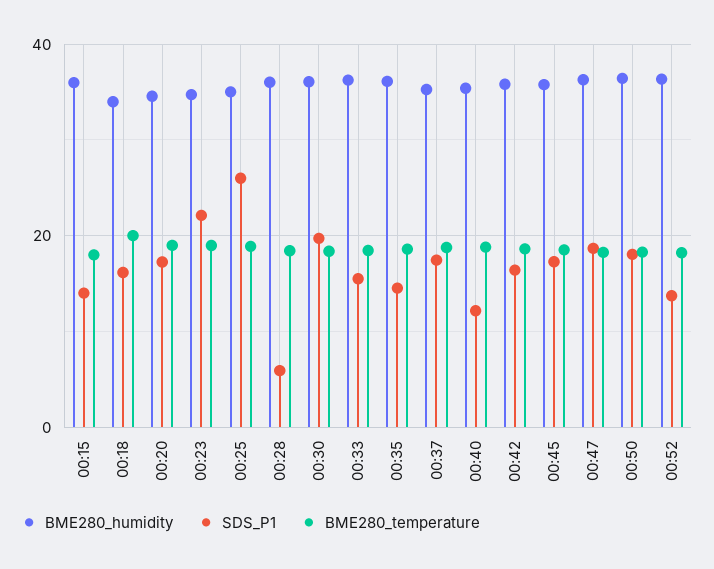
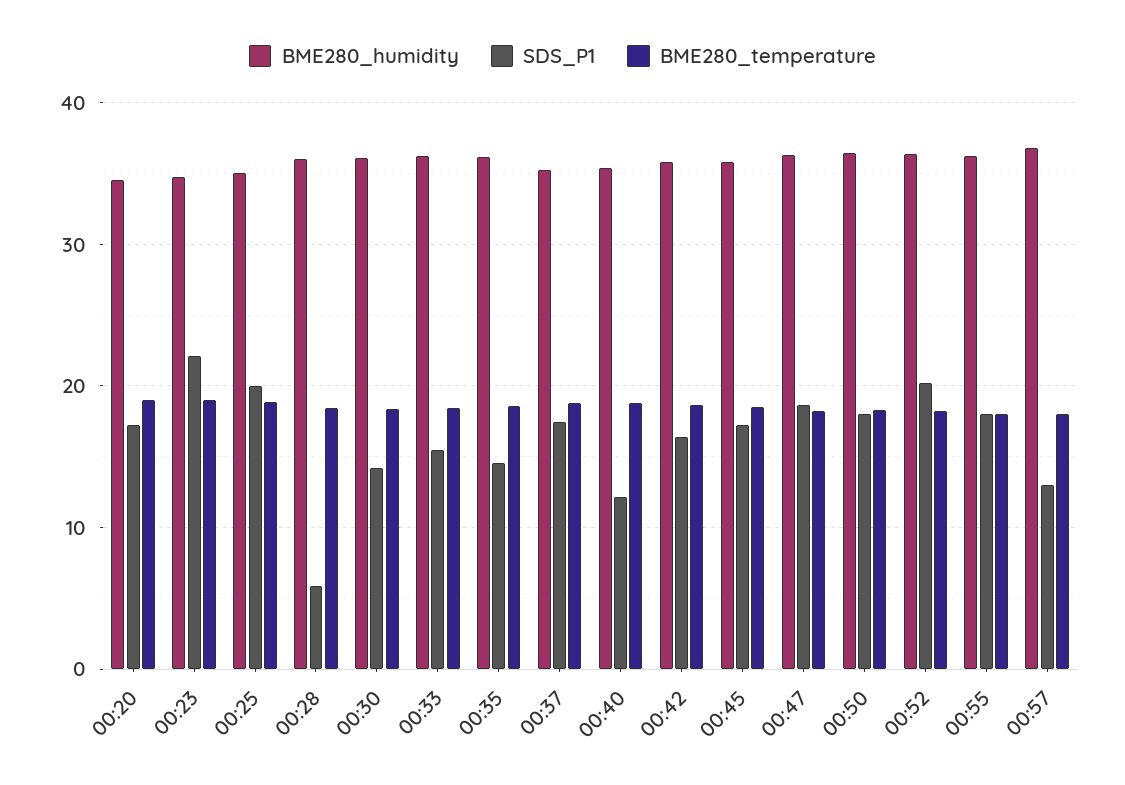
BME280_humidity, 00:15: 36 -> none
SDS_P1, 00:15: 14 -> none
BME280_temperature, 00:15: 18 -> none
BME280_humidity, 00:18: 34 -> none
SDS_P1, 00:18: 16 -> none
BME280_temperature, 00:18: 20 -> none
SDS_P1, 00:25: 26 -> 20
SDS_P1, 00:30: 20 -> 14
SDS_P1, 00:52: 14 -> 20
BME280_humidity, 00:55: none -> 36
SDS_P1, 00:55: none -> 18
BME280_temperature, 00:55: none -> 18
BME280_humidity, 00:57: none -> 37
SDS_P1, 00:57: none -> 13
BME280_temperature, 00:57: none -> 18

